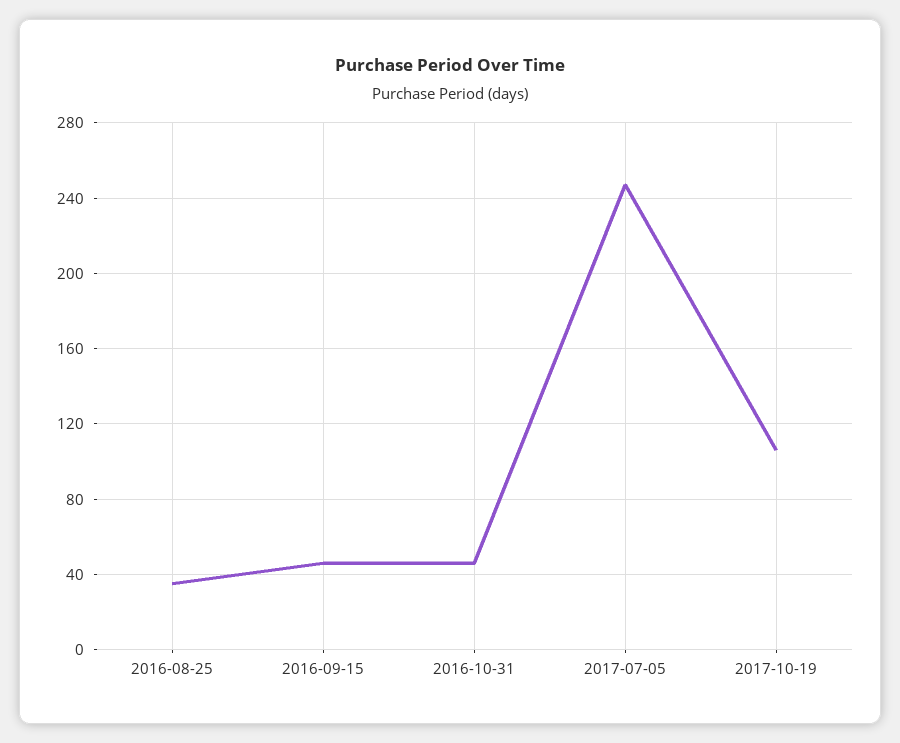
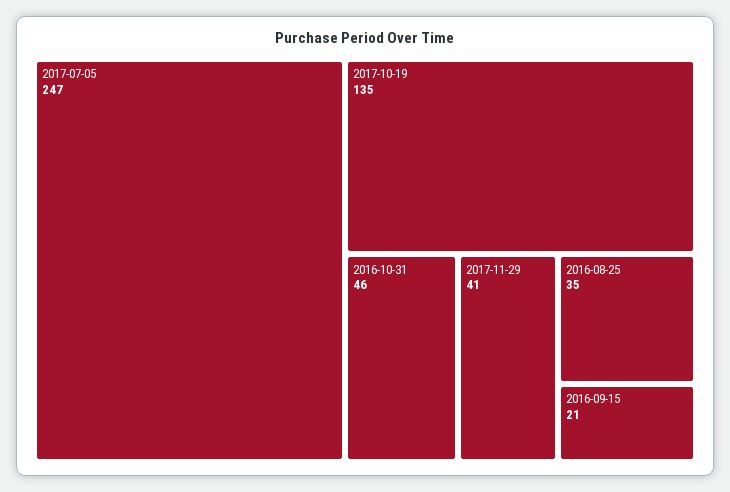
2016-09-15: 45 -> 21
2017-10-19: 105 -> 135
2017-11-29: none -> 41

